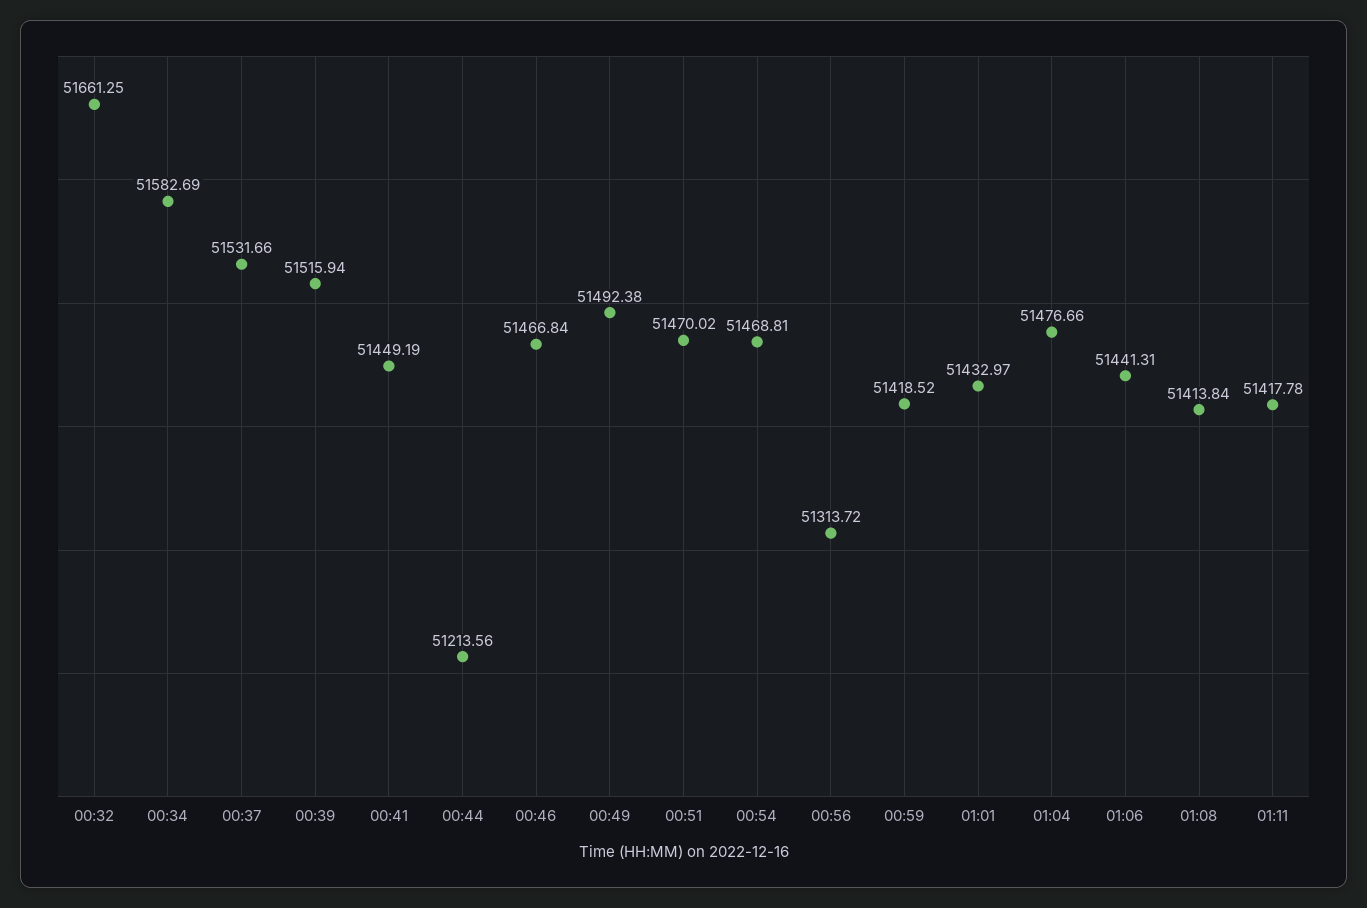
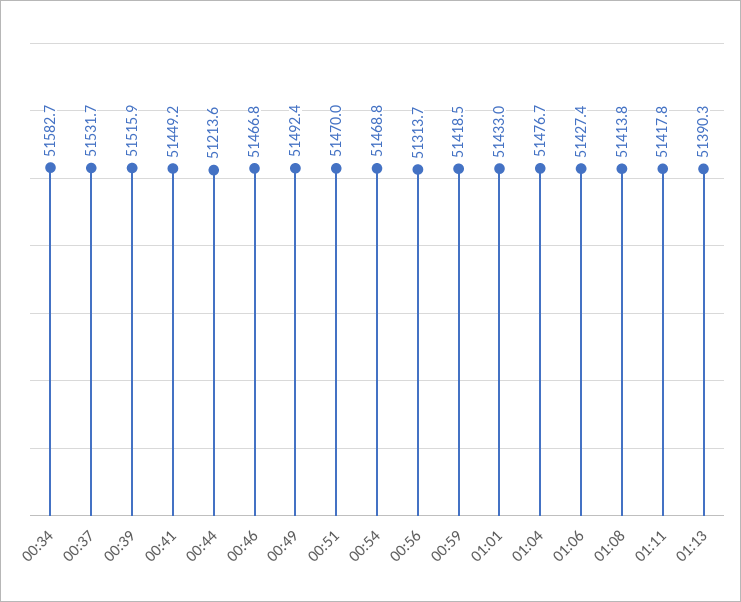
00:32: 51661.25 -> none
01:06: 51441.31 -> 51427.4
01:13: none -> 51390.3

